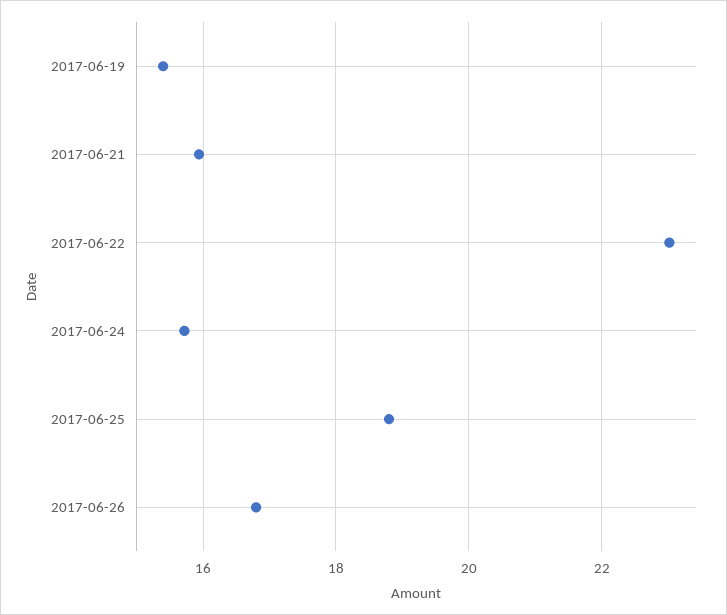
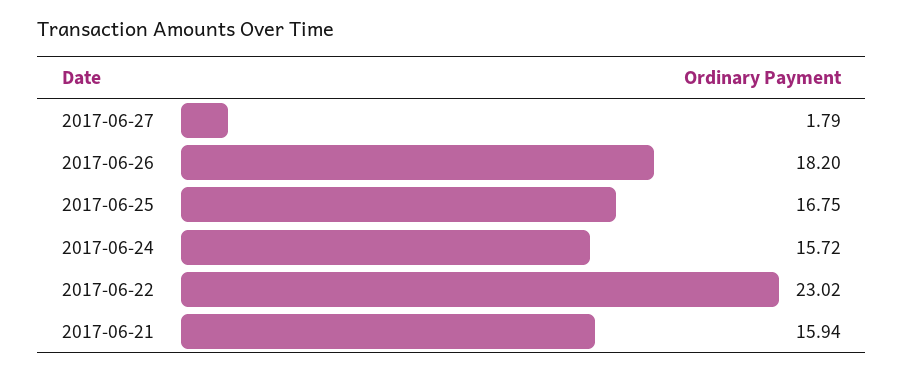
2017-06-19: 15.4 -> none
2017-06-25: 18.8 -> 16.75
2017-06-26: 16.8 -> 18.2
2017-06-27: none -> 1.79

